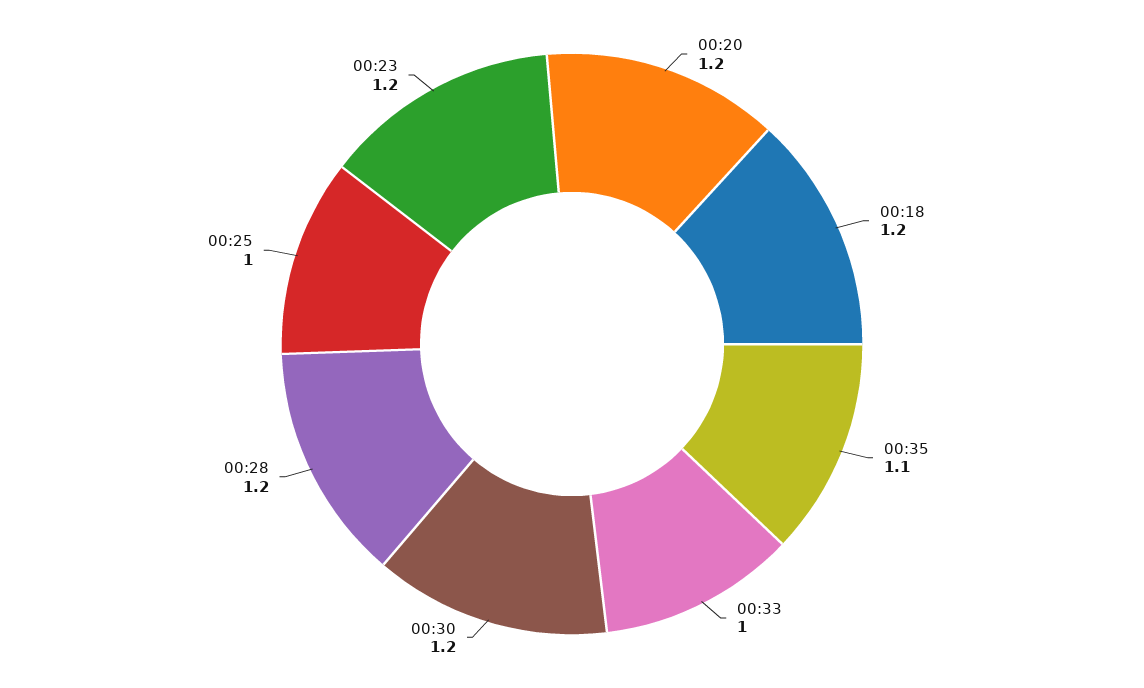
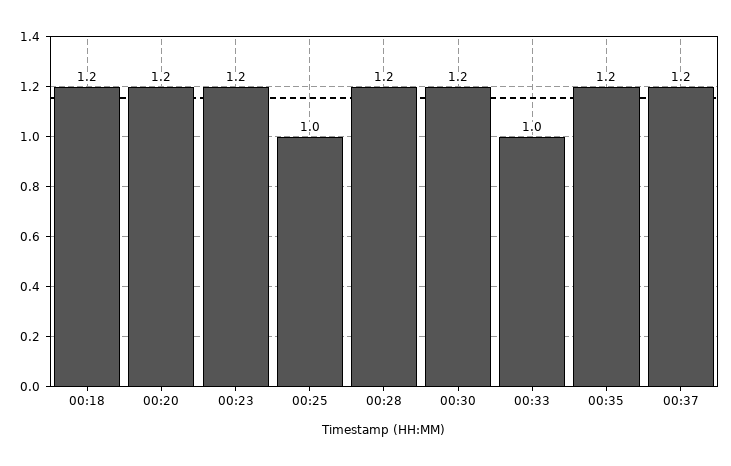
00:35: 1.1 -> 1.2
00:37: none -> 1.2

